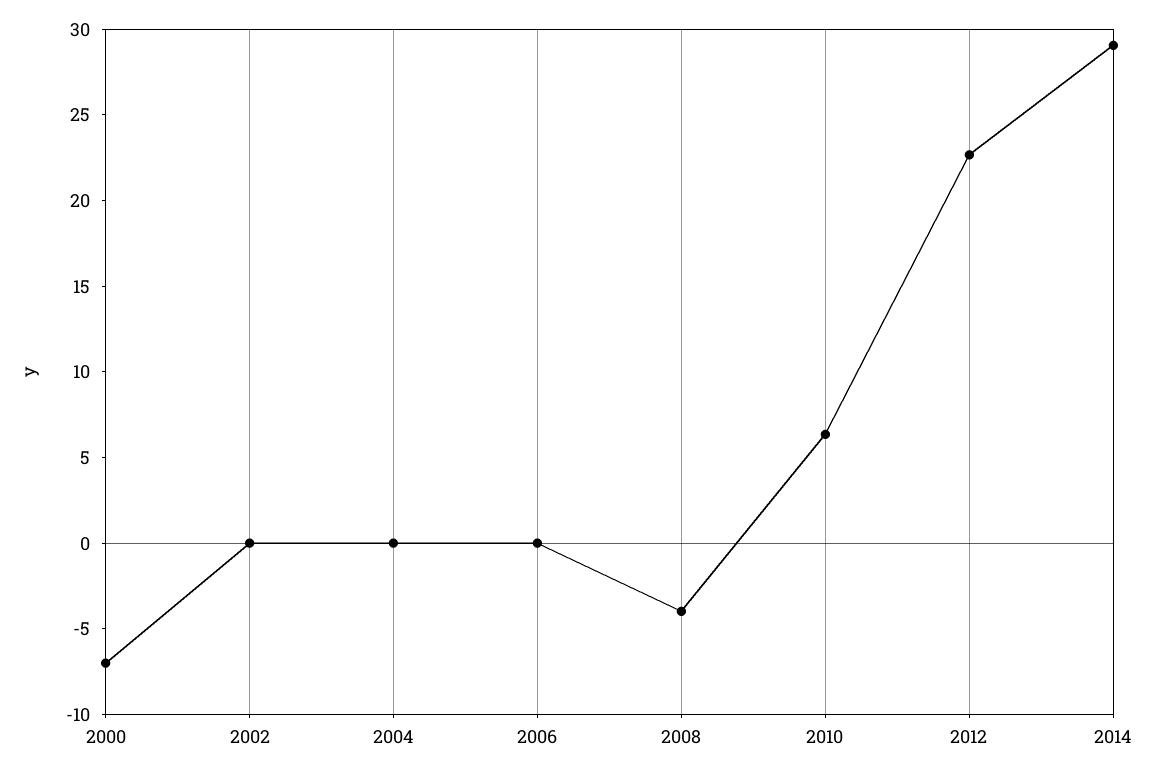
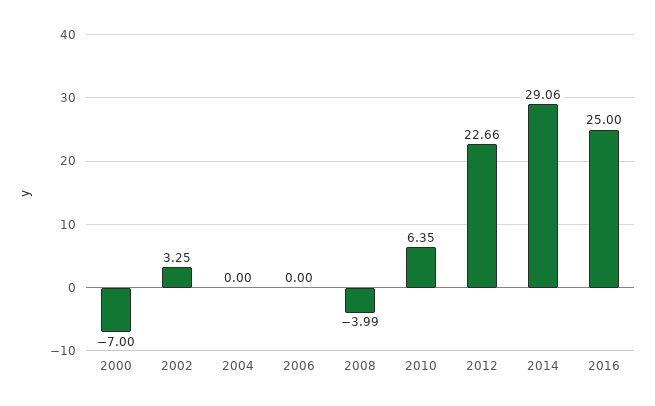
2002: 0 -> 3.25
2016: none -> 25

